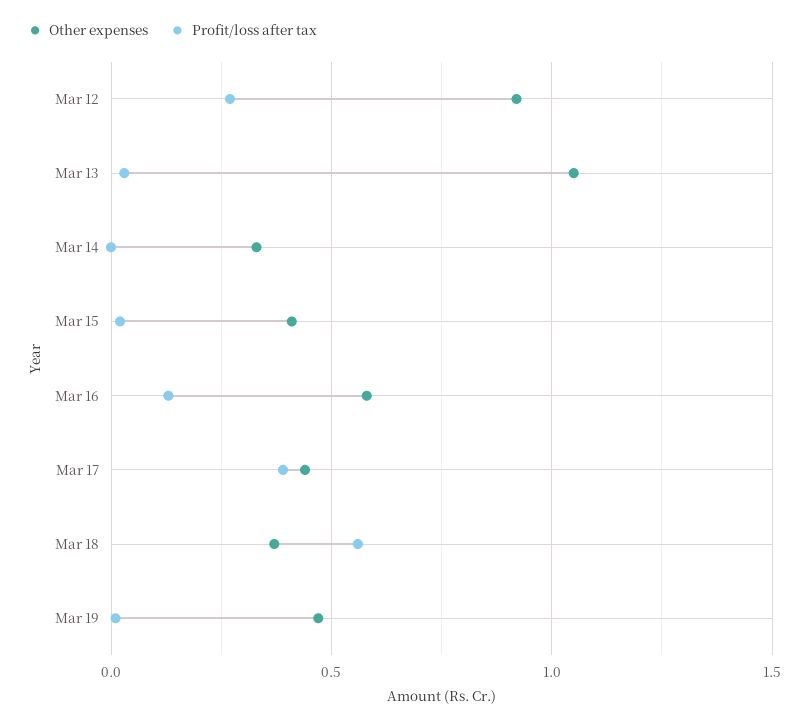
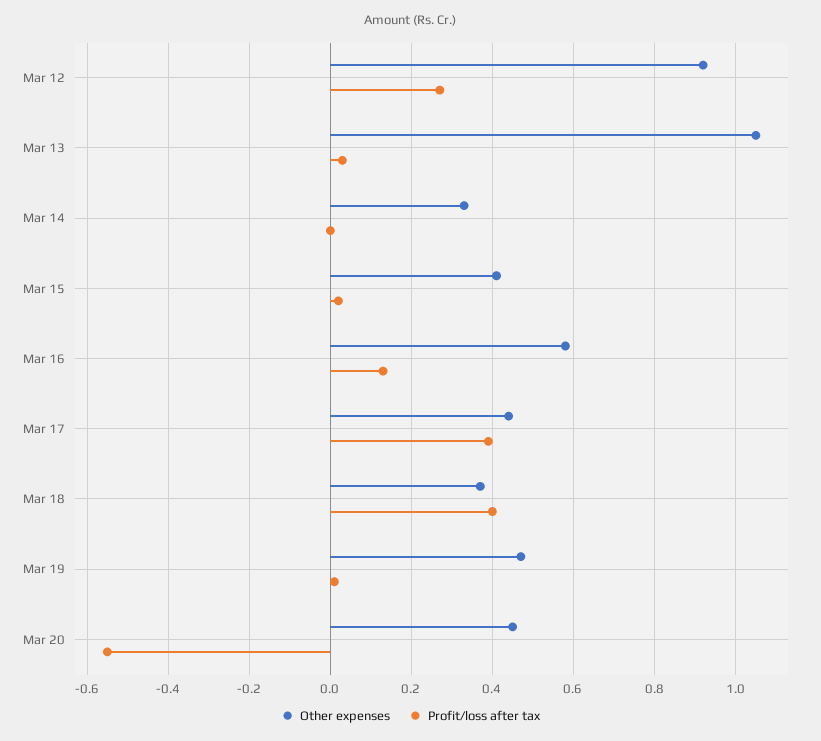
Profit/loss after tax, Mar 18: 0.55 -> 0.4
Other expenses, Mar 20: none -> 0.45
Profit/loss after tax, Mar 20: none -> -0.55

